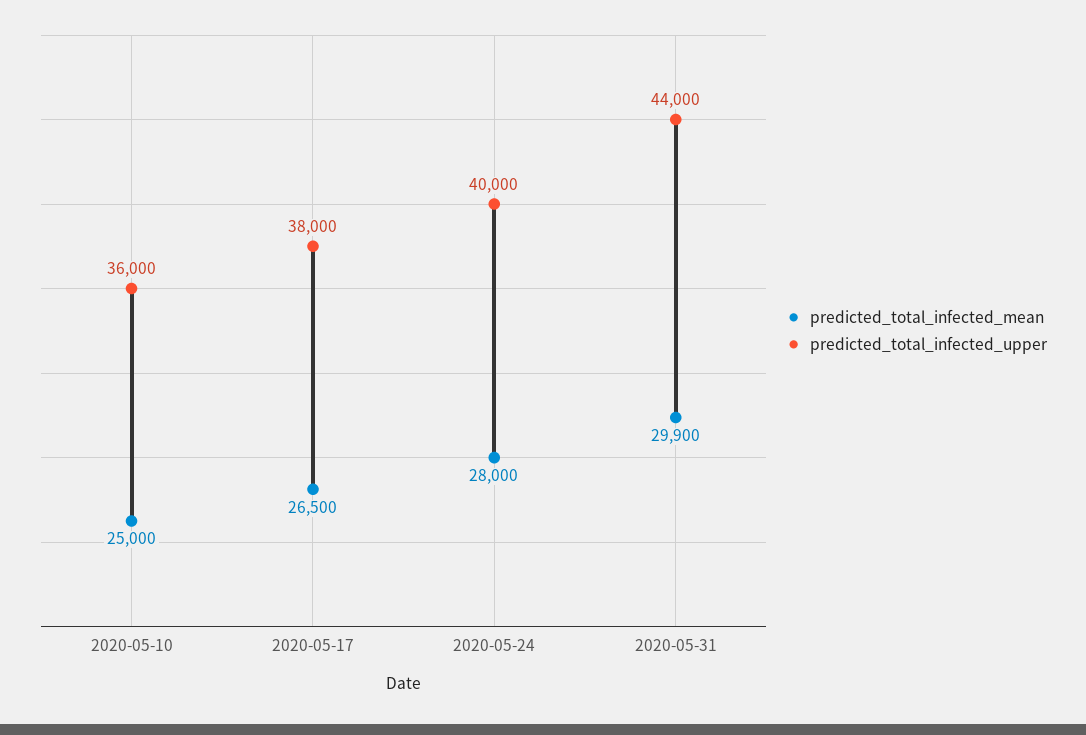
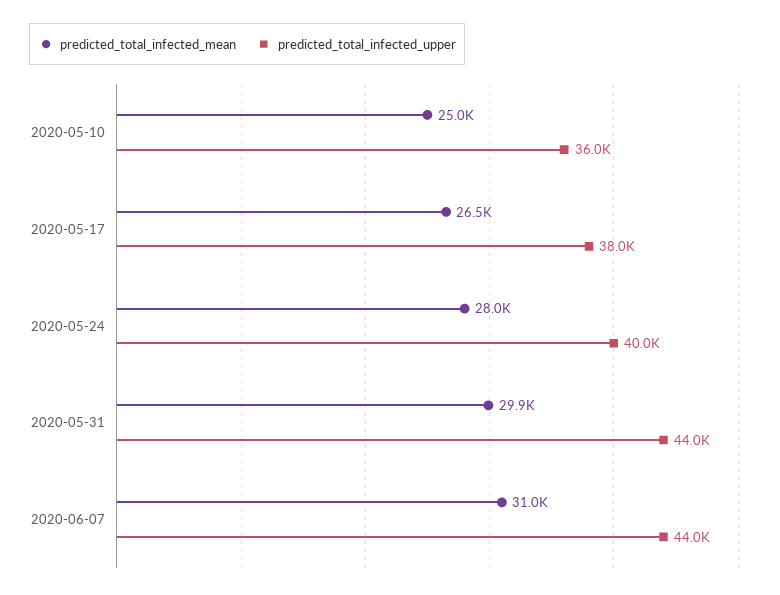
predicted_total_infected_mean, 2020-06-07: none -> 31000
predicted_total_infected_upper, 2020-06-07: none -> 44000

